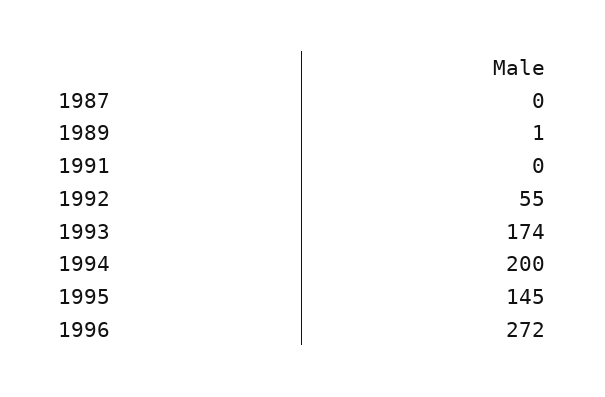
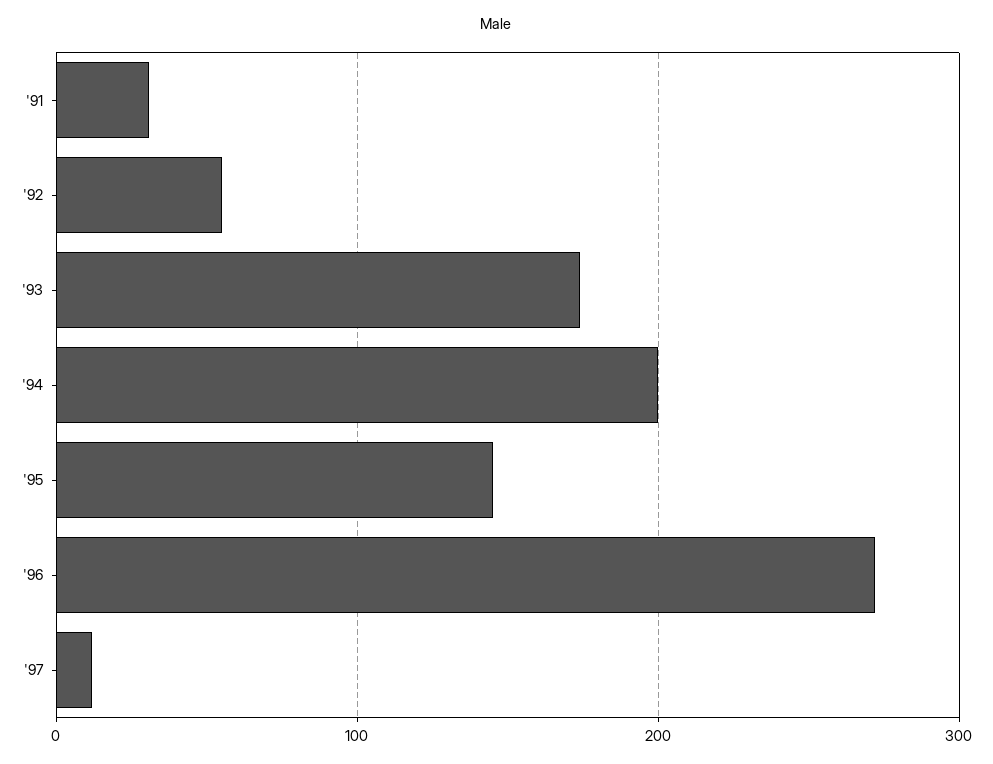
1987: 0 -> none
1989: 1 -> none
1991: 0 -> 30
'97: none -> 10

